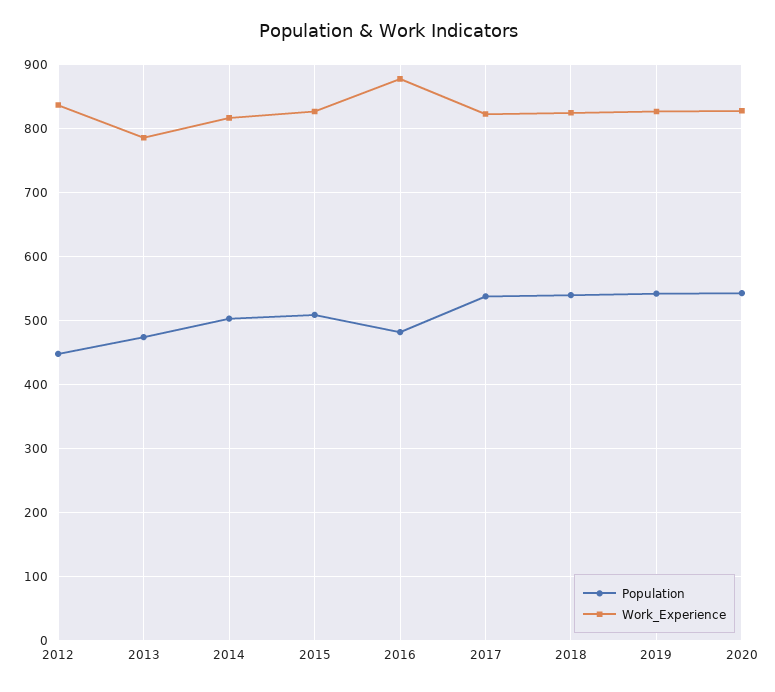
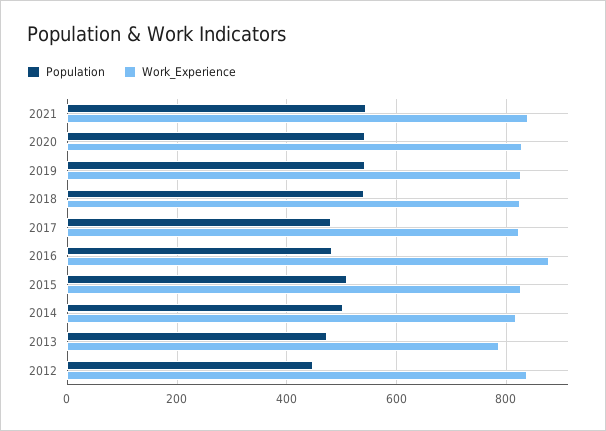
Population, 2017: 540 -> 480
Population, 2021: none -> 540
Work_Experience, 2021: none -> 840

